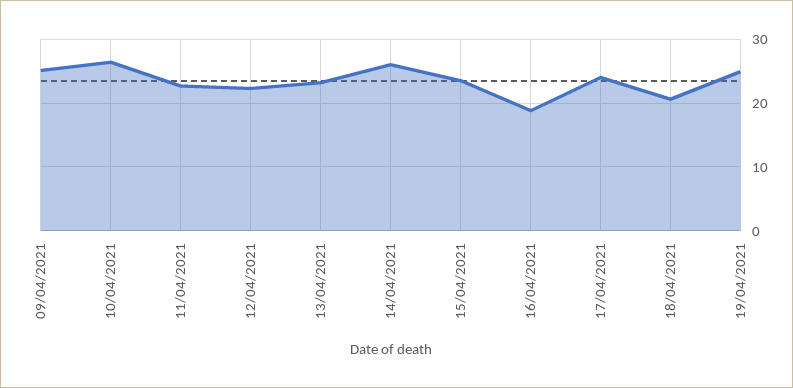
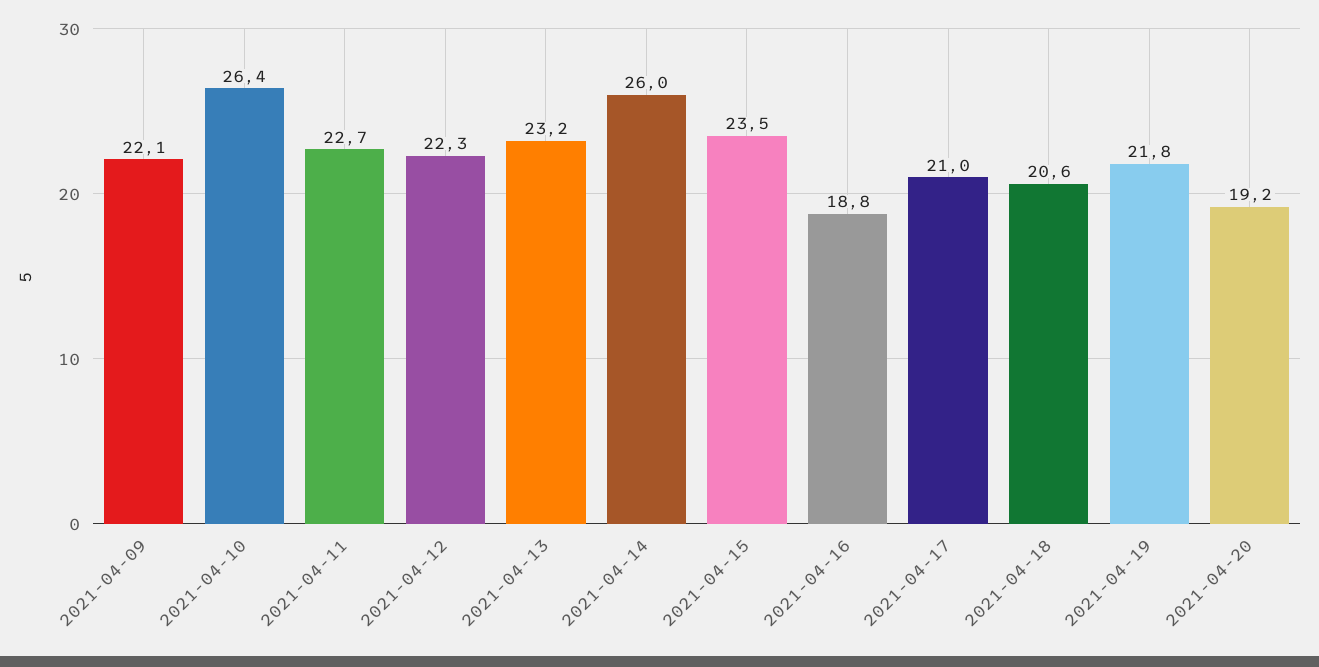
09/04/2021: 25 -> 22.1
17/04/2021: 24 -> 21
19/04/2021: 25 -> 21.8
2021-04-20: none -> 19.2

